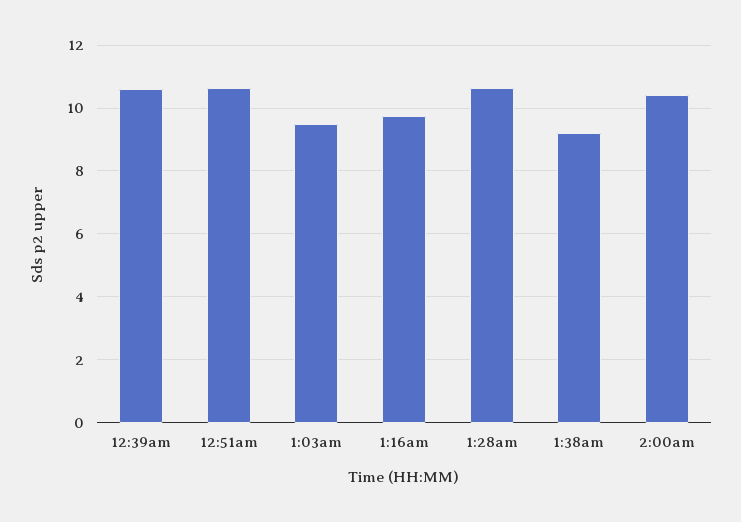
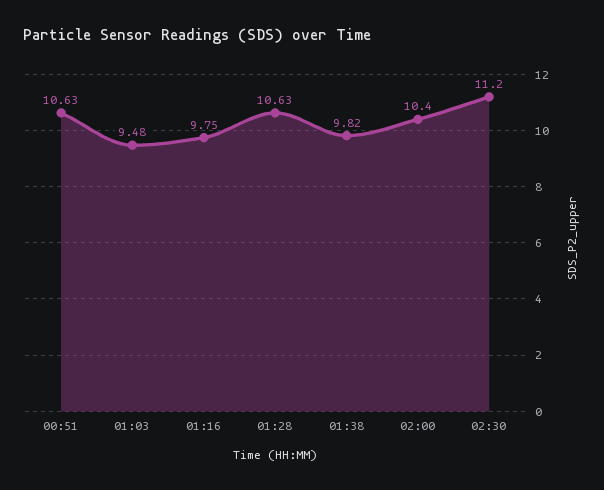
12:39am: 10.6 -> none
1:38am: 9.2 -> 9.82
02:30: none -> 11.2

